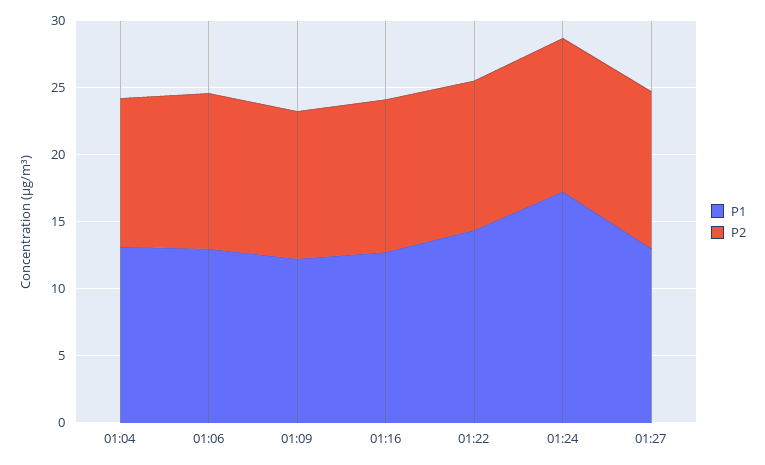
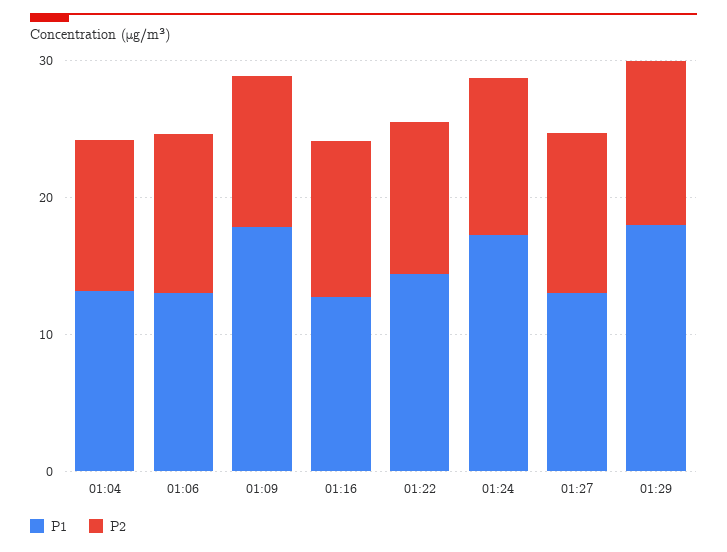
P1, 01:09: 12 -> 18
P1, 01:29: none -> 18
P2, 01:29: none -> 12

